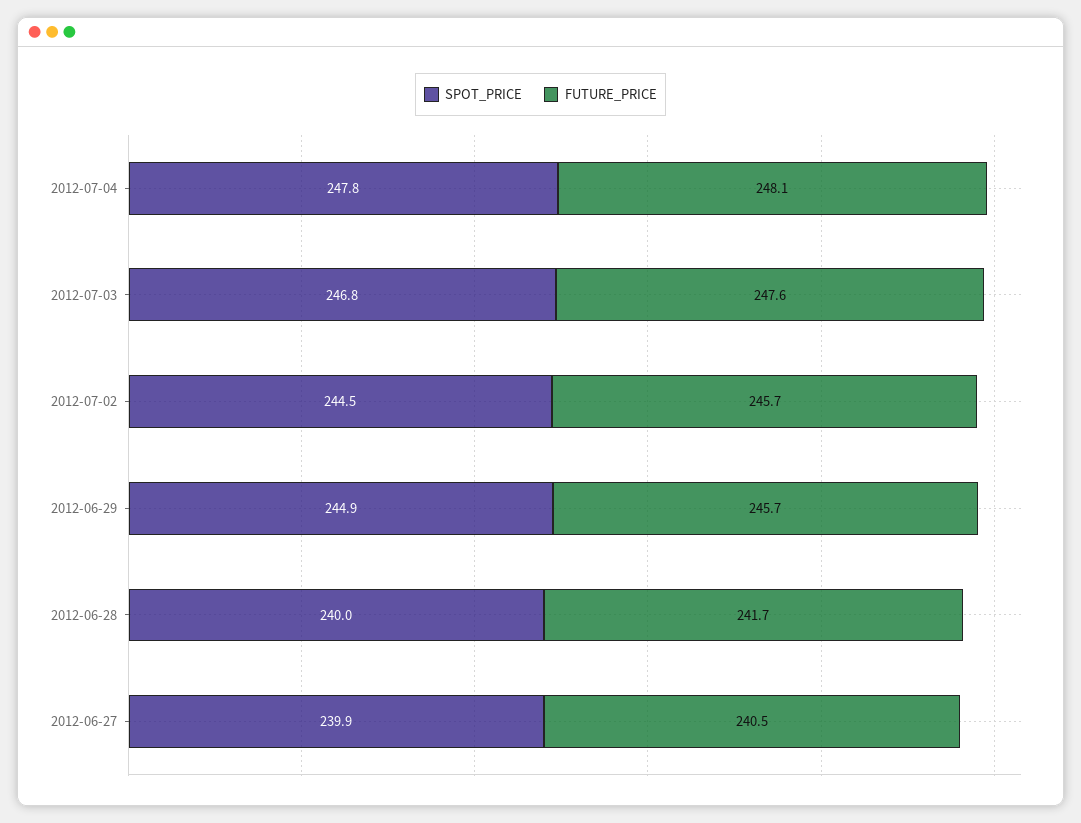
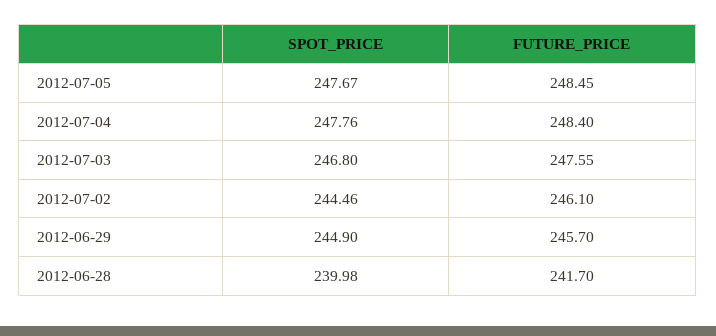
FUTURE_PRICE, 2012-07-04: 248.1 -> 248.4
FUTURE_PRICE, 2012-07-02: 245.7 -> 246.1
SPOT_PRICE, 2012-06-27: 239.9 -> none
FUTURE_PRICE, 2012-06-27: 240.5 -> none
SPOT_PRICE, 2012-07-05: none -> 247.67
FUTURE_PRICE, 2012-07-05: none -> 248.45

